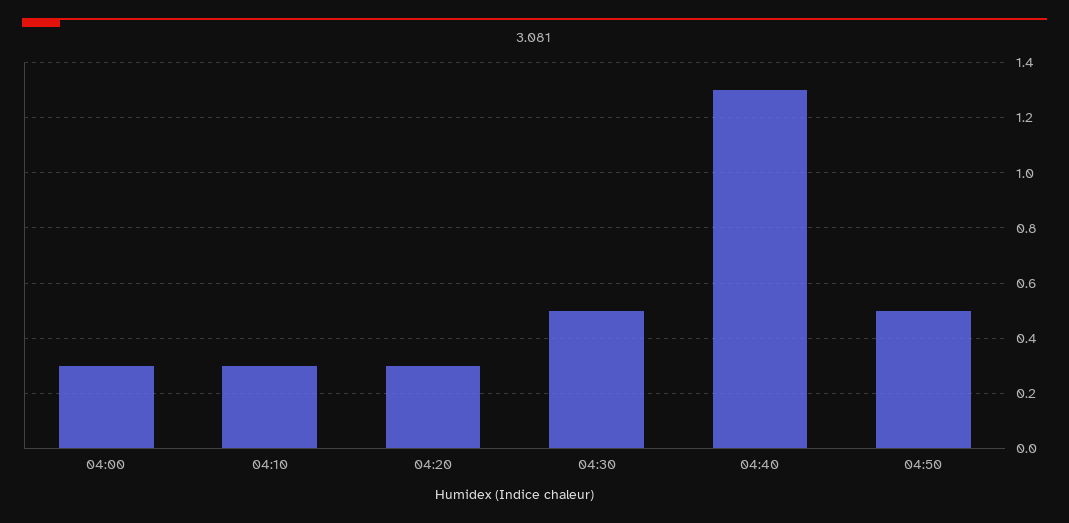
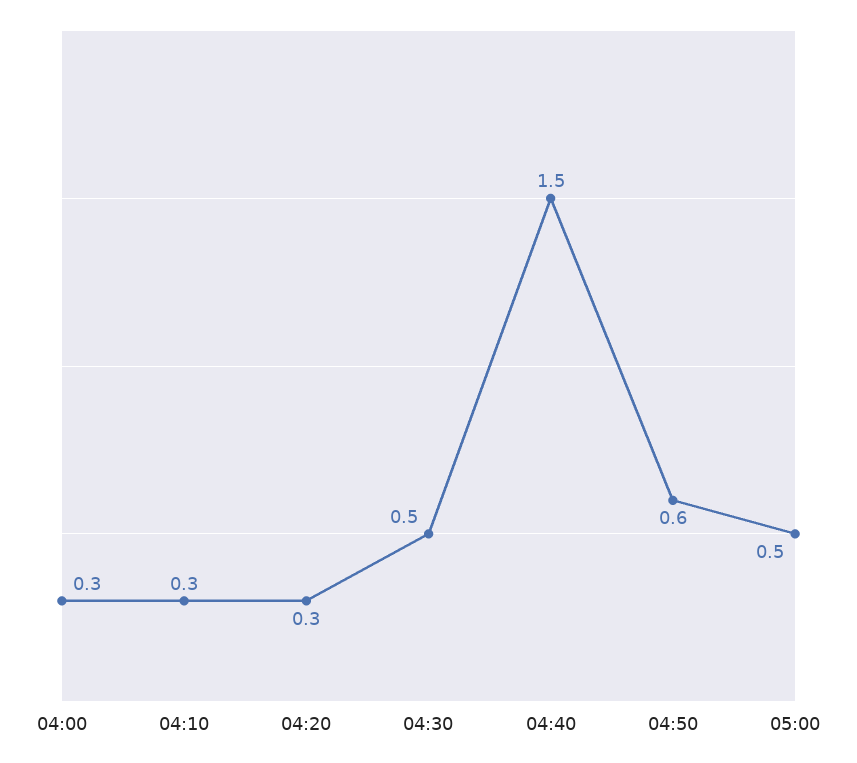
04:40: 1.3 -> 1.5
04:50: 0.5 -> 0.6
05:00: none -> 0.5

